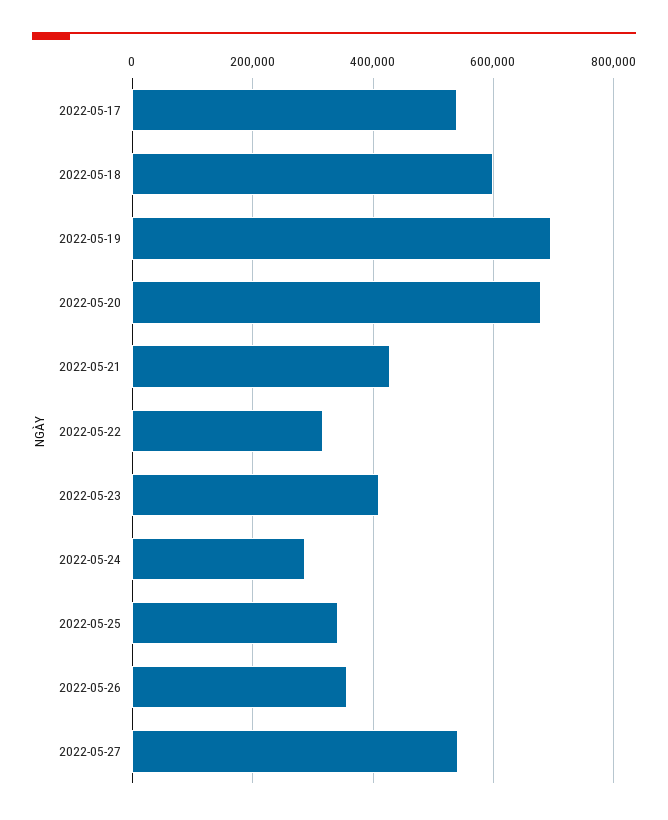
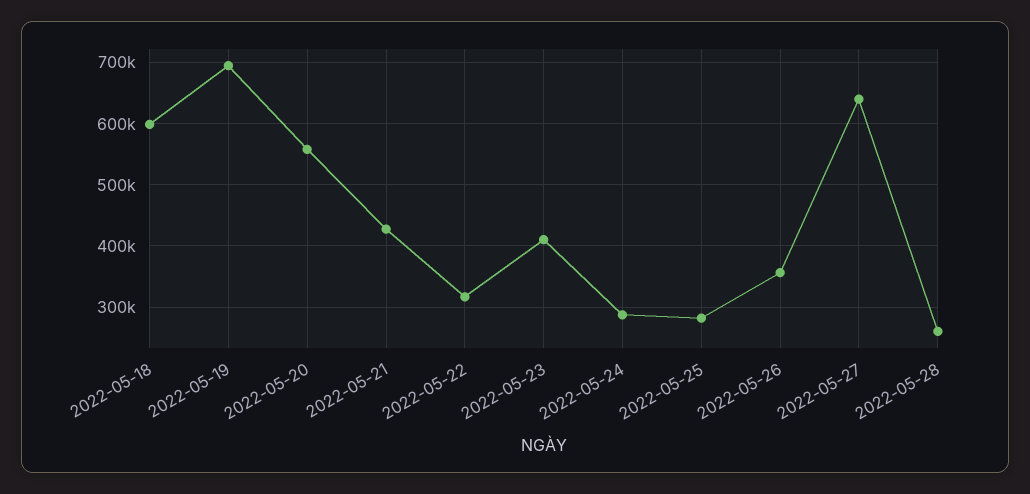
2022-05-17: 540000 -> none
2022-05-20: 680000 -> 560000
2022-05-25: 340000 -> 280000
2022-05-27: 540000 -> 640000
2022-05-28: none -> 260000

